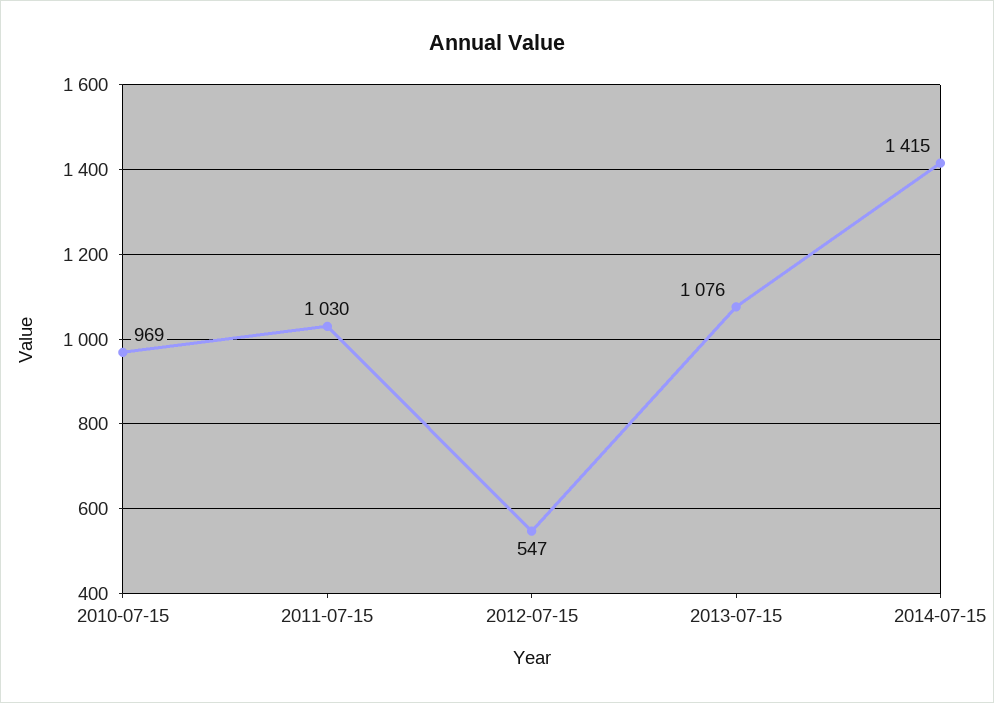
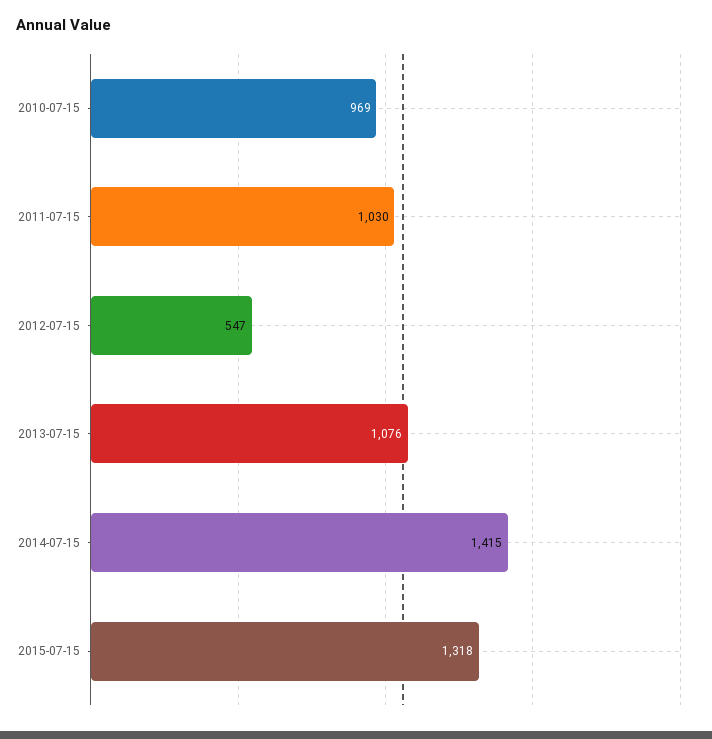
2015-07-15: none -> 1318

